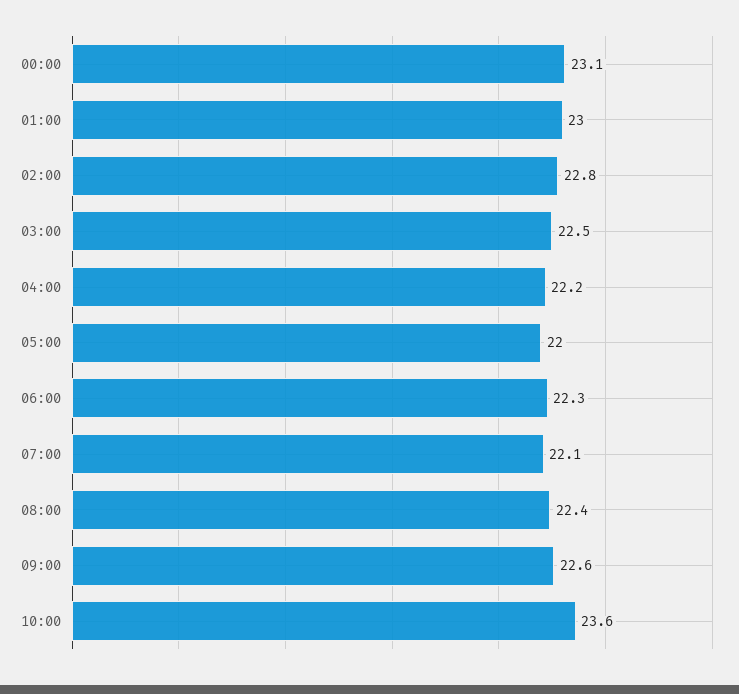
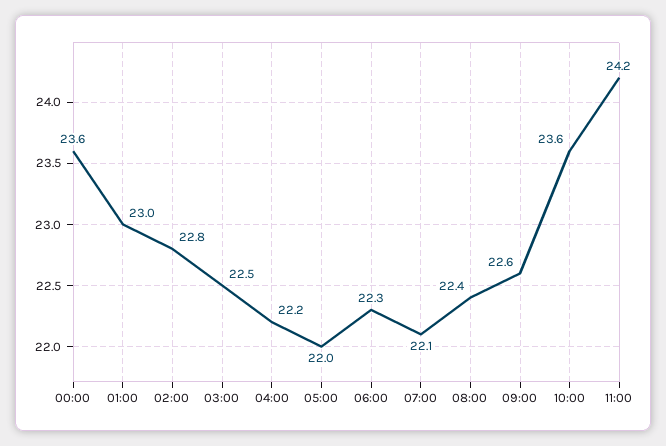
00:00: 23.1 -> 23.6
11:00: none -> 24.2

